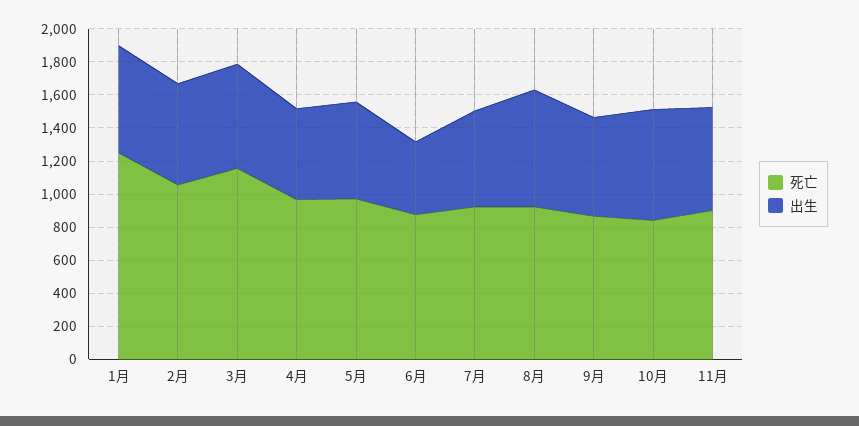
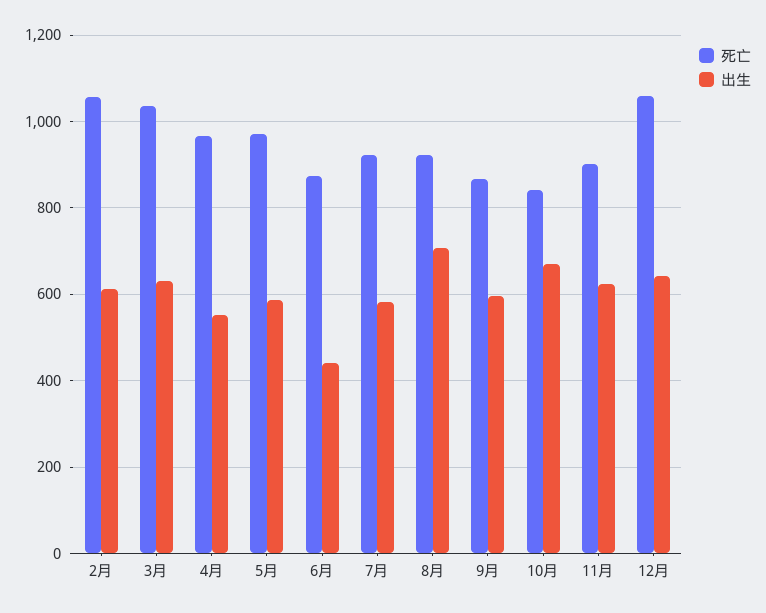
死亡, 1月: 1250 -> none
出生, 1月: 650 -> none
死亡, 3月: 1150 -> 1040
死亡, 12月: none -> 1060
出生, 12月: none -> 640

